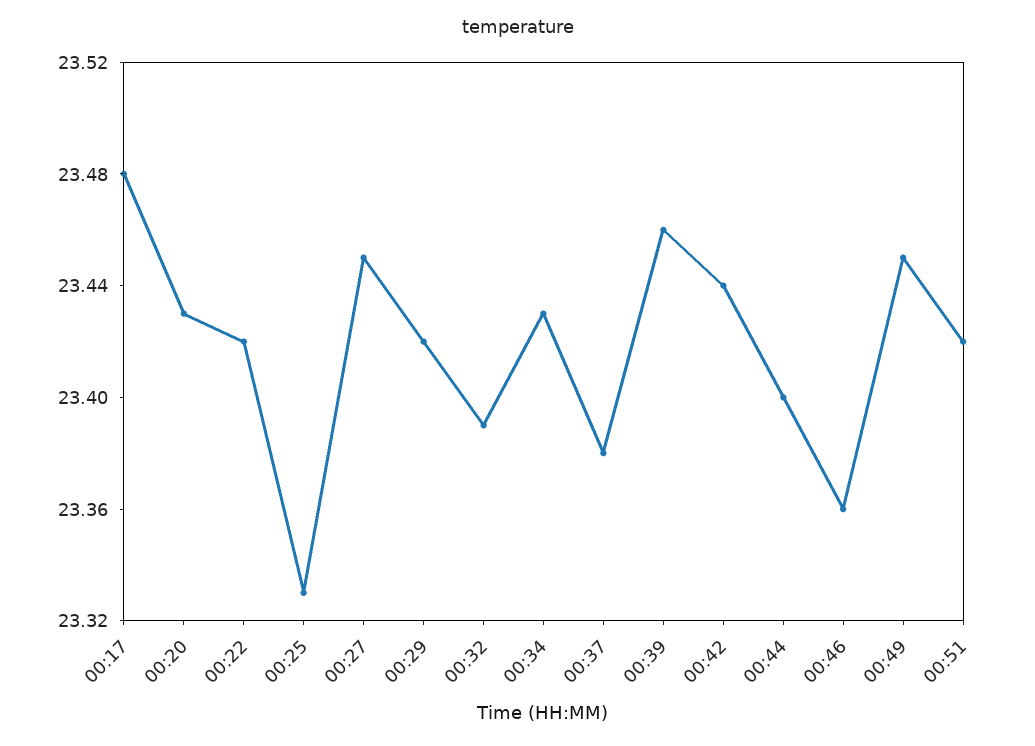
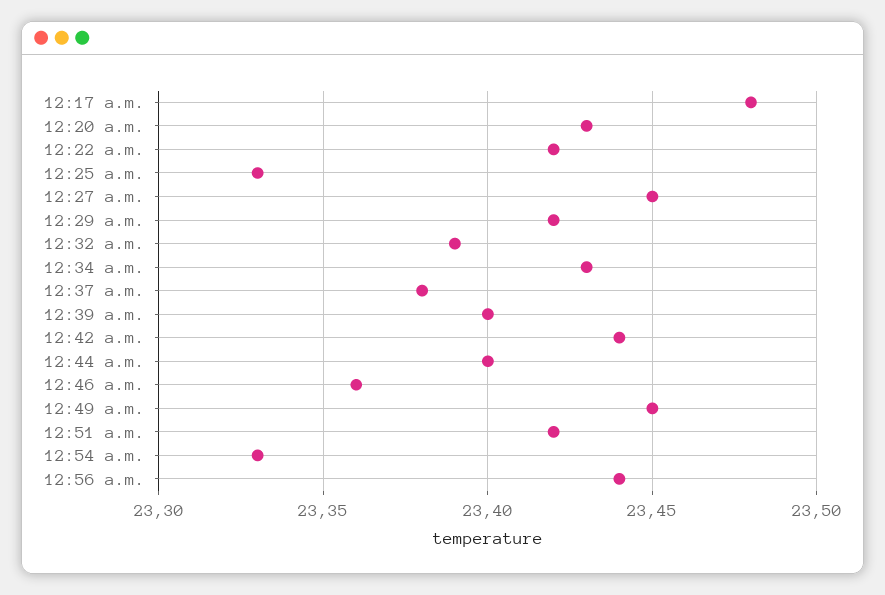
00:39: 23.46 -> 23.4
12:54 a.m.: none -> 23.33
12:56 a.m.: none -> 23.44

